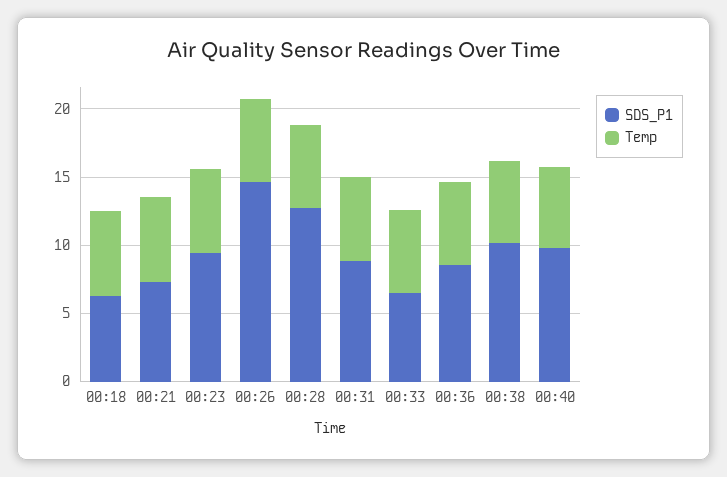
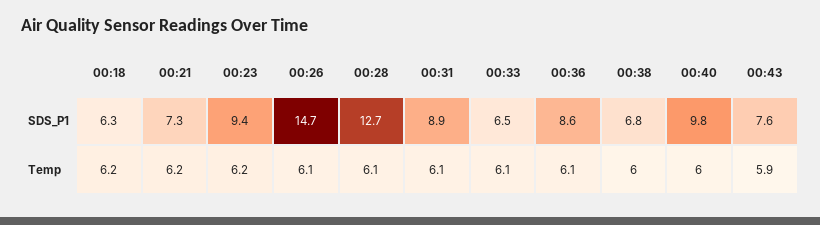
SDS_P1, 00:38: 10 -> 6.8
SDS_P1, 00:43: none -> 7.6
Temp, 00:43: none -> 5.9

